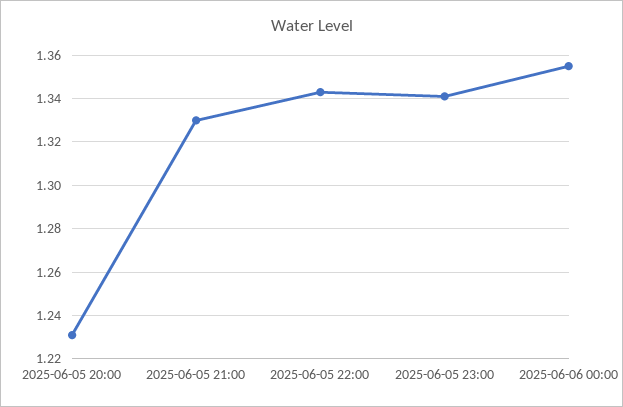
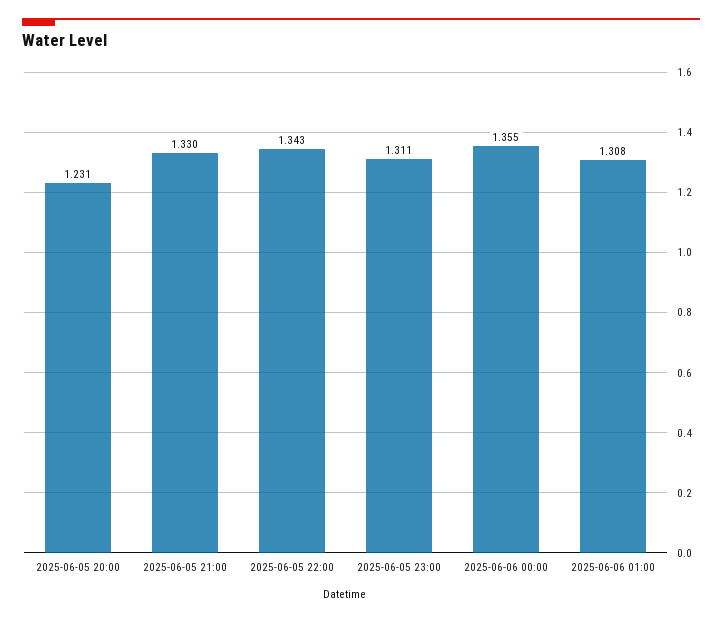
2025-06-05 23:00: 1.34 -> 1.311
2025-06-06 01:00: none -> 1.308

